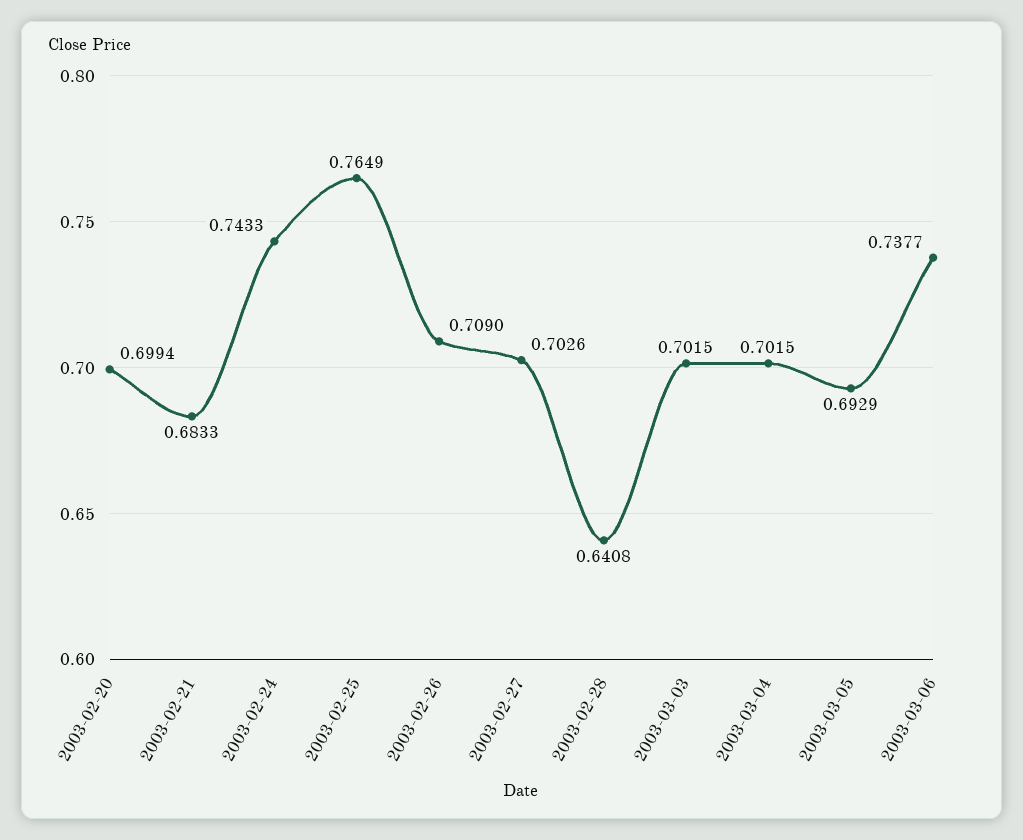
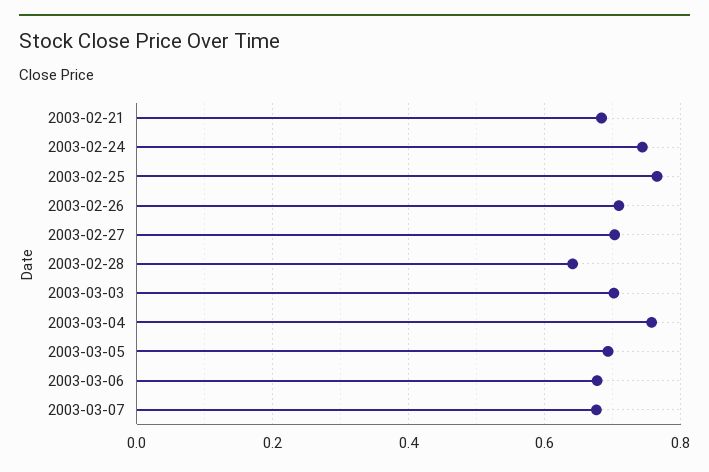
2003-02-20: 0.6994 -> none
2003-03-04: 0.7015 -> 0.76
2003-03-06: 0.7377 -> 0.68
2003-03-07: none -> 0.68

